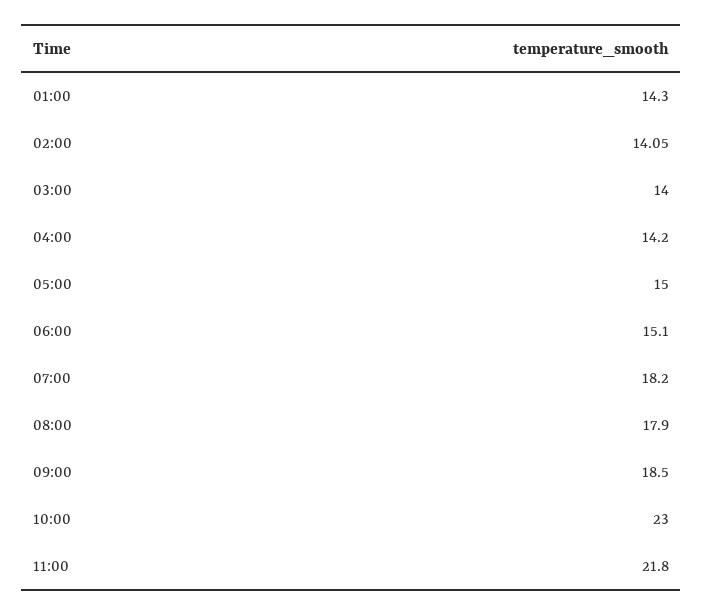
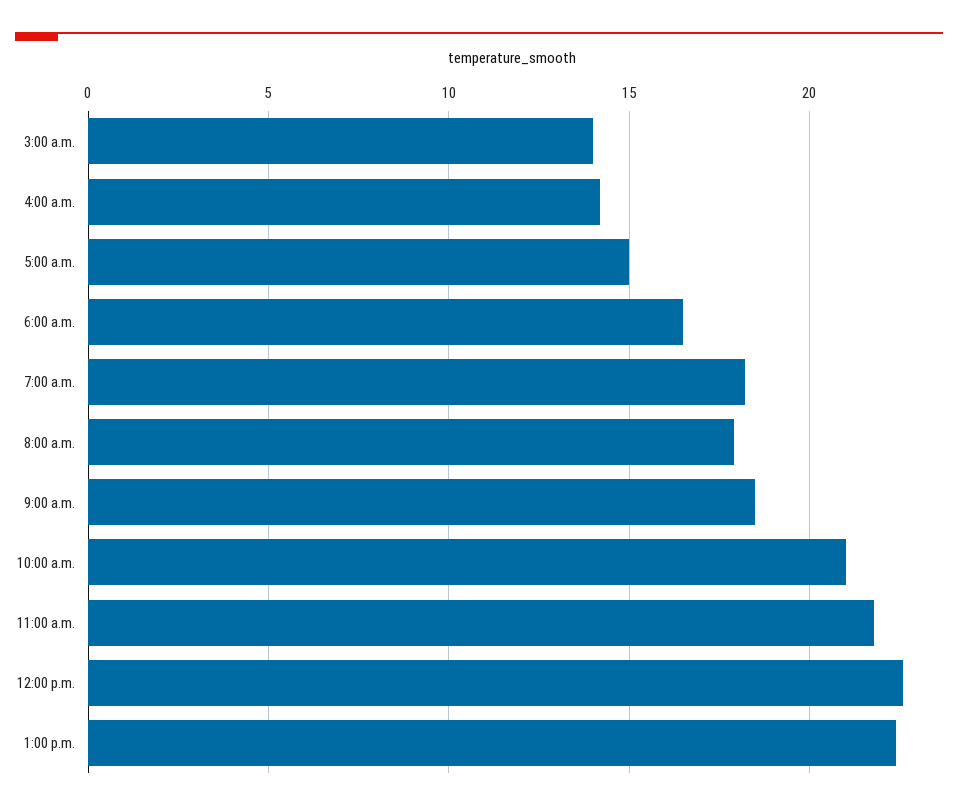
01:00: 14.3 -> none
02:00: 14.05 -> none
06:00: 15.1 -> 16.5
10:00: 23 -> 21
12:00 p.m.: none -> 22.5
1:00 p.m.: none -> 22.5

